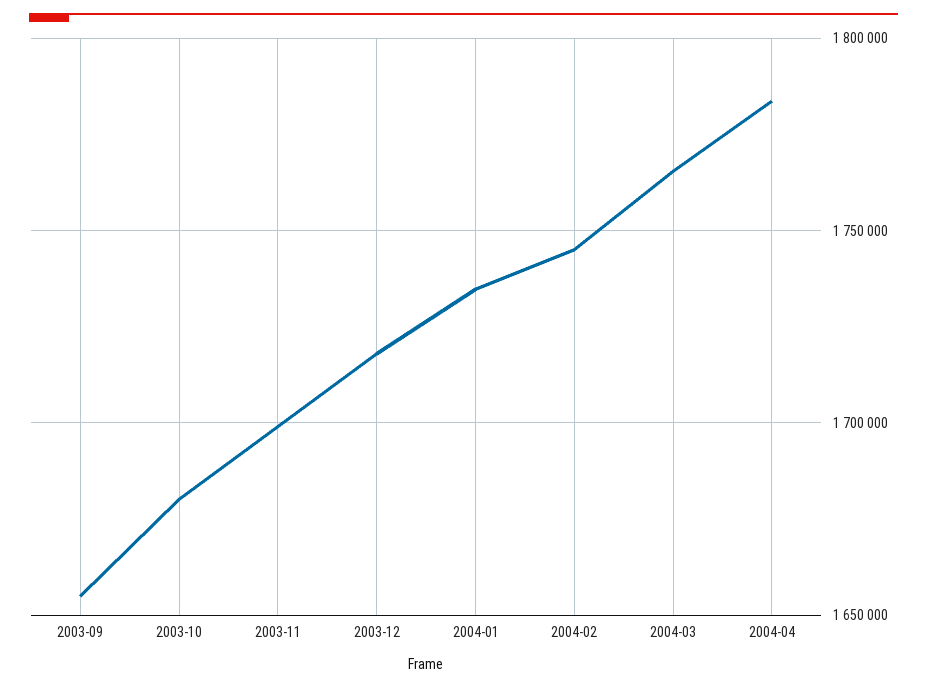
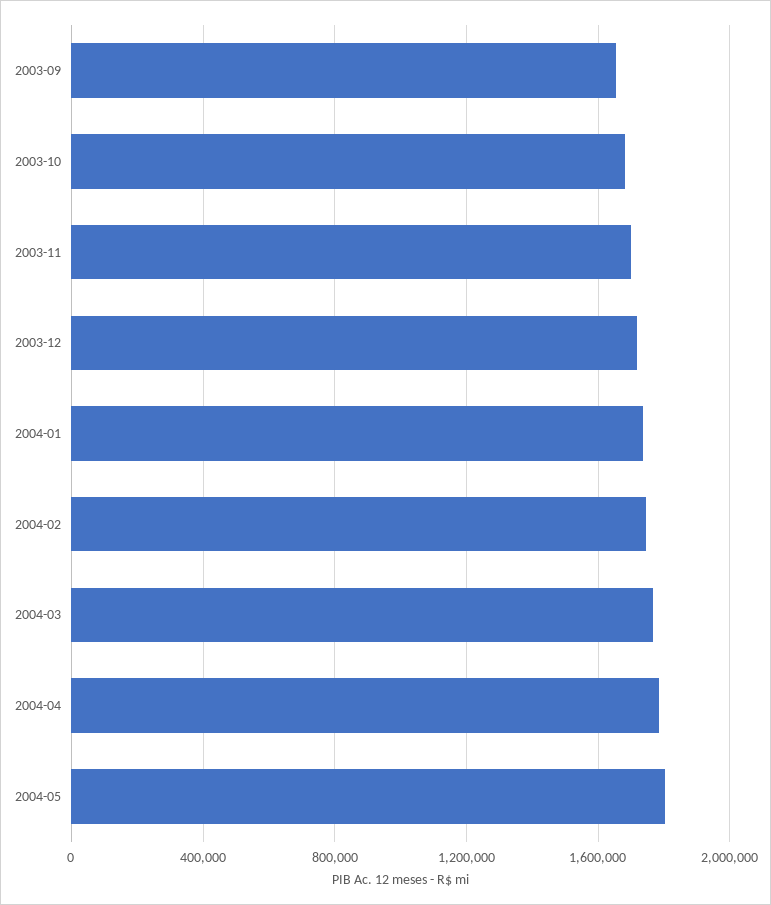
2004-05: none -> 1800000

